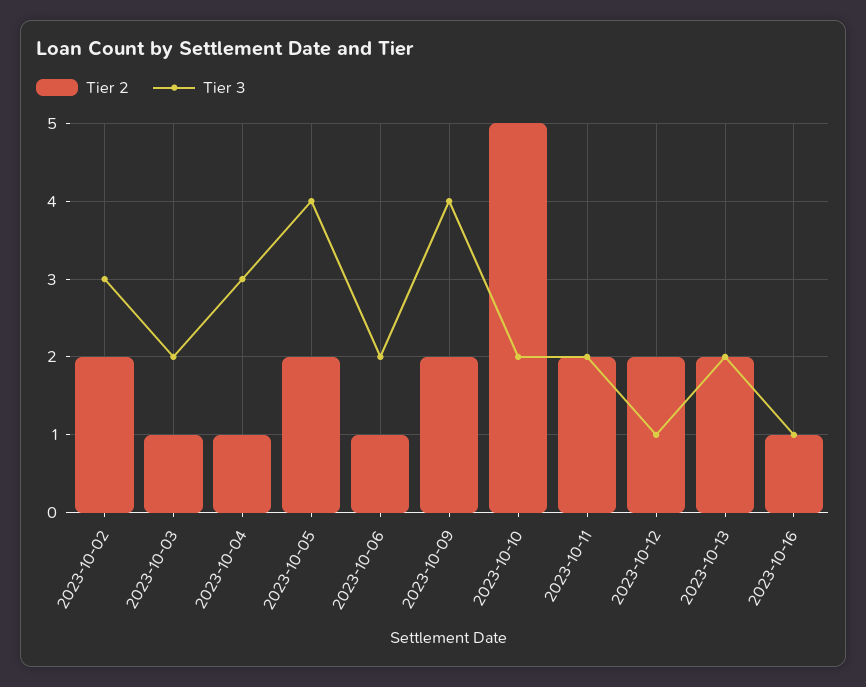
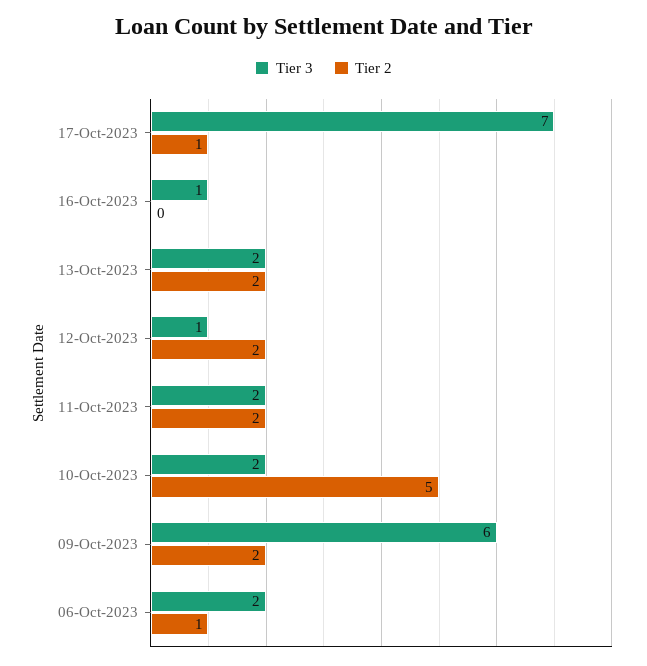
Tier 2, 2023-10-02: 2 -> none
Tier 3, 2023-10-02: 3 -> none
Tier 2, 2023-10-03: 1 -> none
Tier 3, 2023-10-03: 2 -> none
Tier 2, 2023-10-04: 1 -> none
Tier 3, 2023-10-04: 3 -> none
Tier 2, 2023-10-05: 2 -> none
Tier 3, 2023-10-05: 4 -> none
Tier 3, 2023-10-09: 4 -> 6
Tier 2, 2023-10-16: 1 -> 0
Tier 3, 17-Oct-2023: none -> 7
Tier 2, 17-Oct-2023: none -> 1

